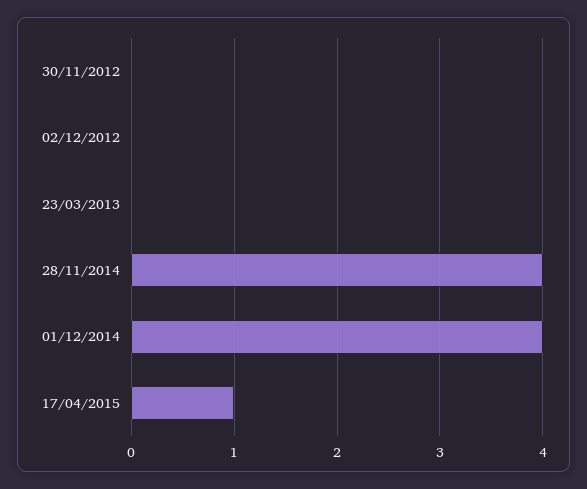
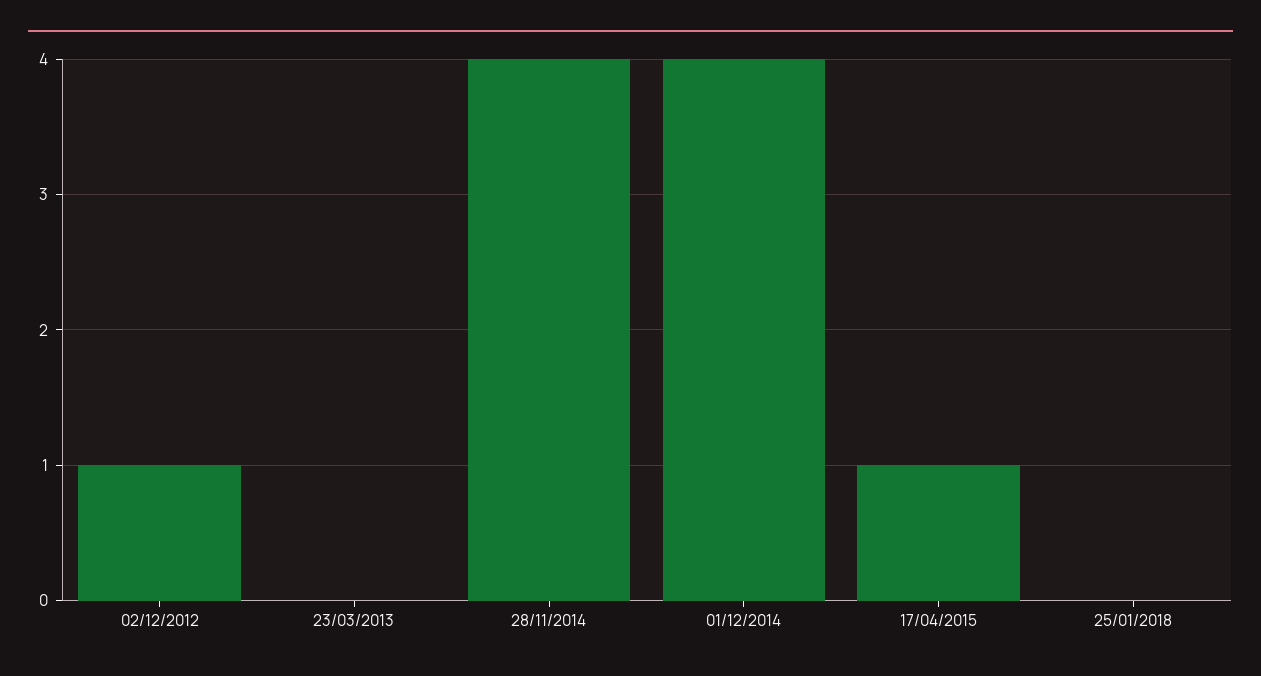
30/11/2012: 0 -> none
02/12/2012: 0 -> 1
25/01/2018: none -> 0

